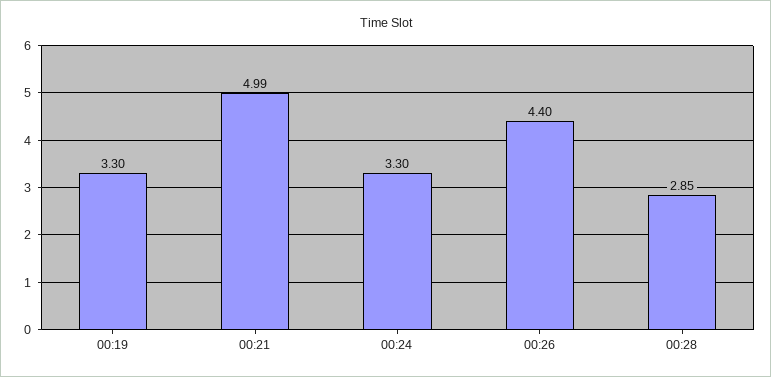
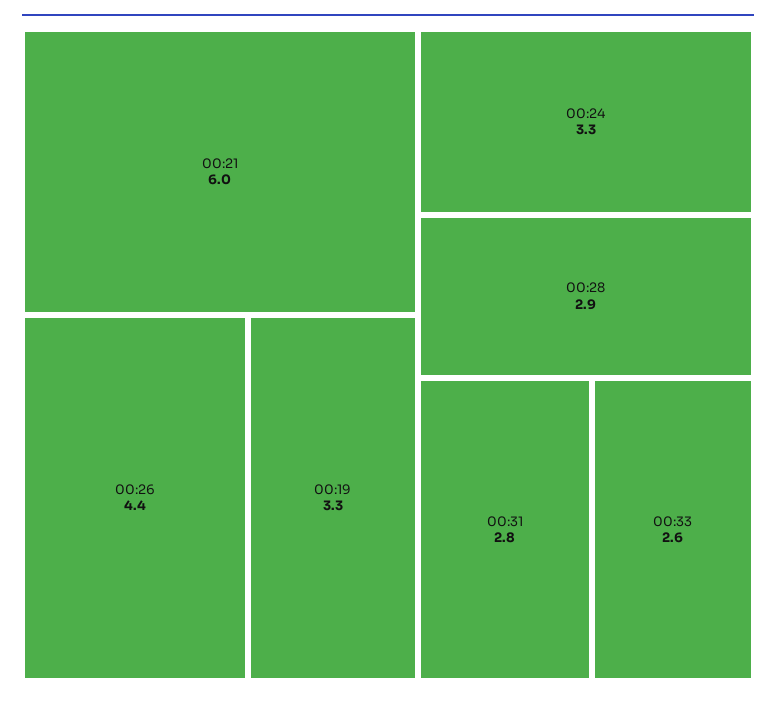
00:21: 4.99 -> 6
00:31: none -> 2.8
00:33: none -> 2.6

